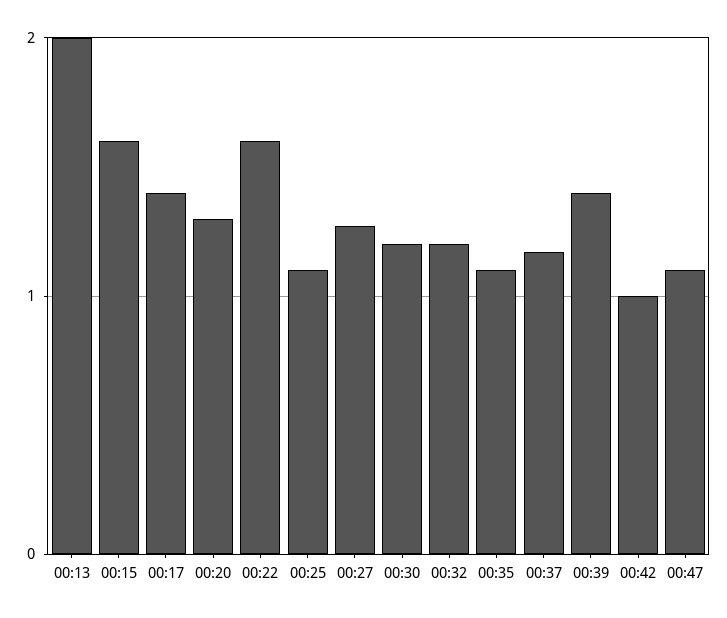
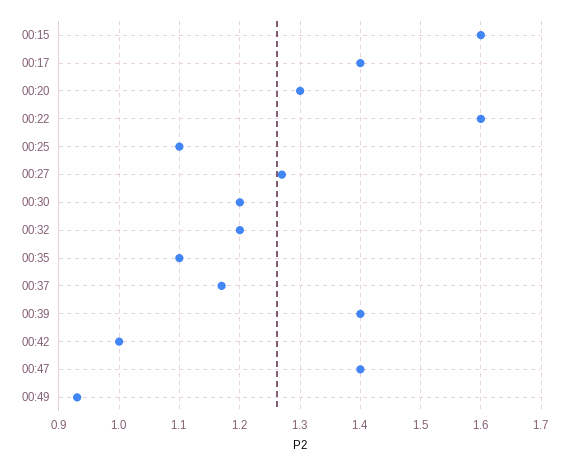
00:13: 2 -> none
00:47: 1.1 -> 1.4
00:49: none -> 0.93

